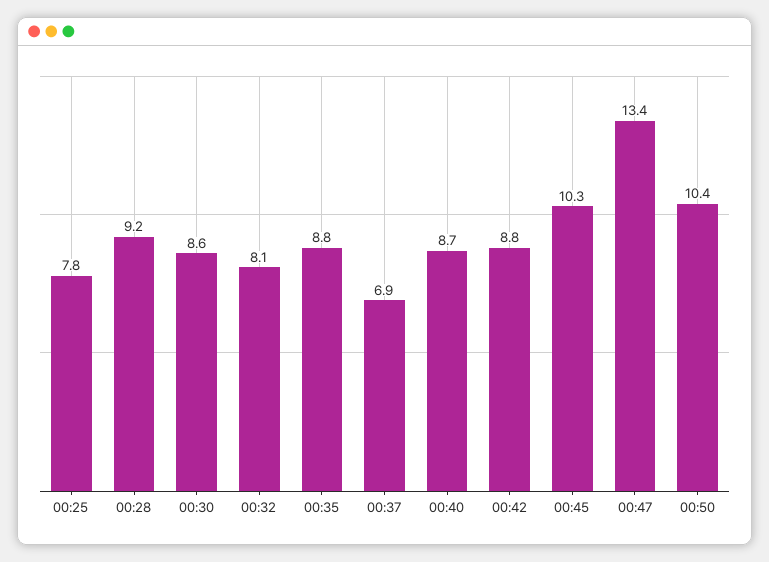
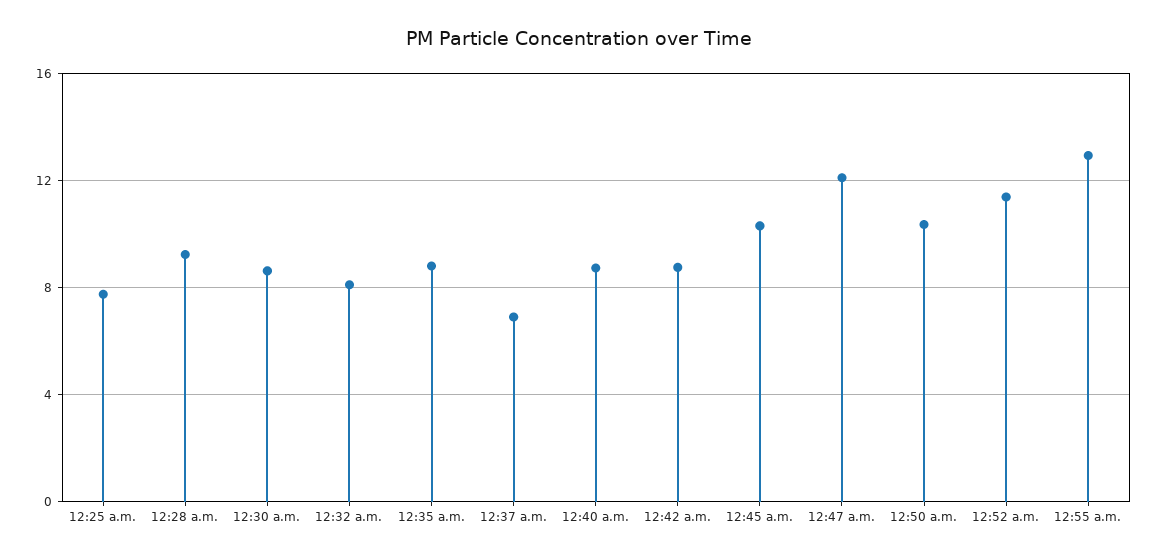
00:47: 13.4 -> 12
12:52 a.m.: none -> 11.5
12:55 a.m.: none -> 13

